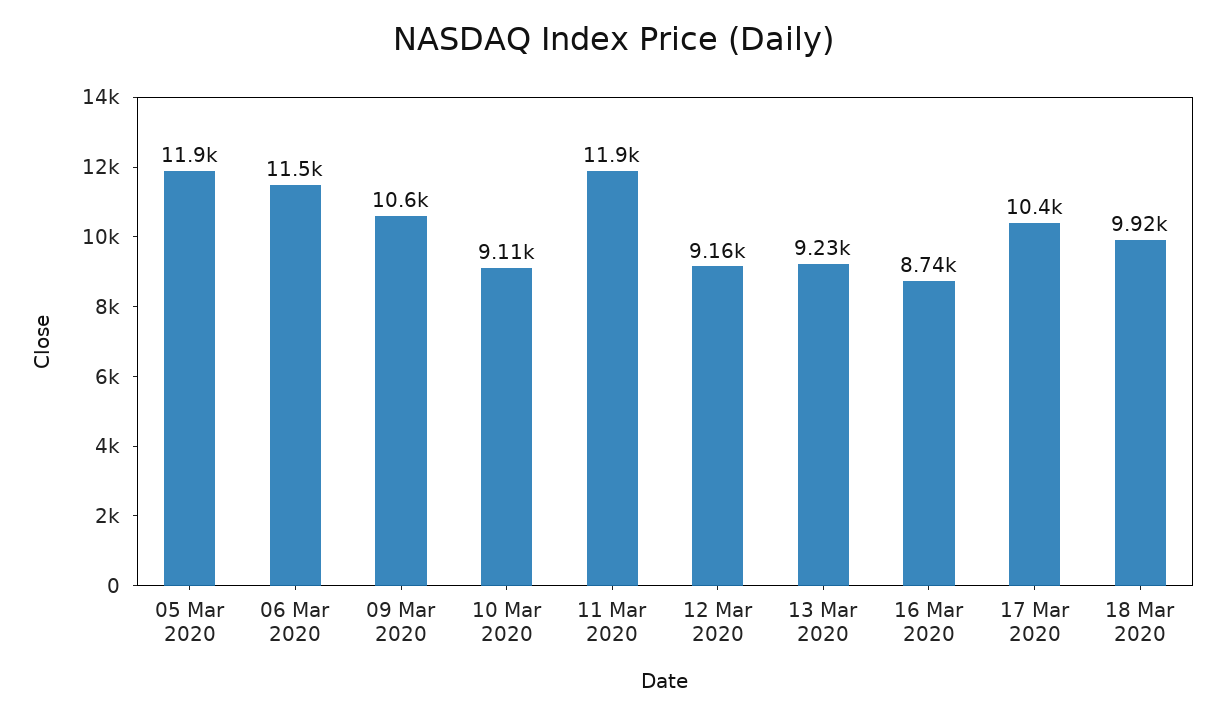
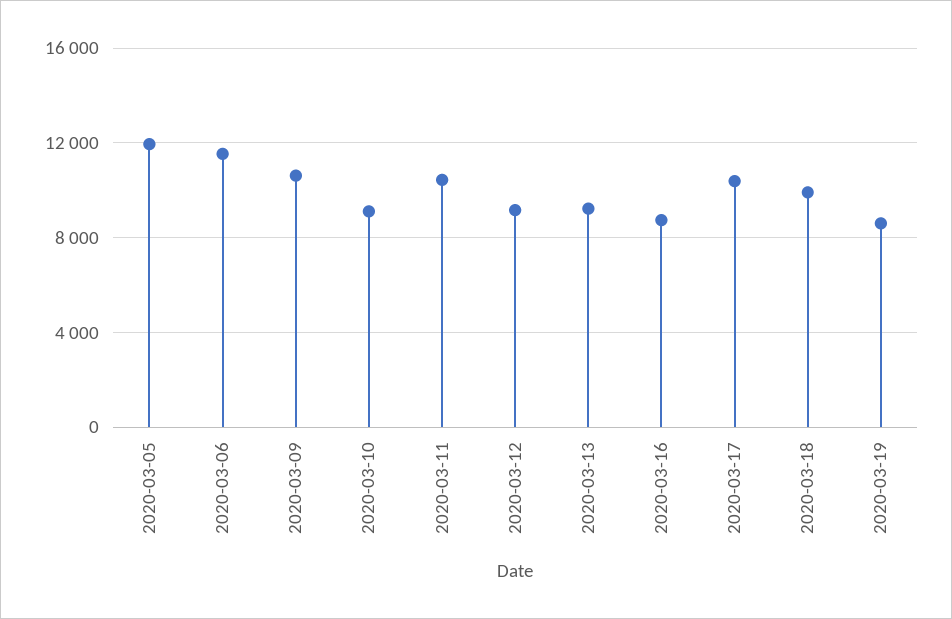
11 Mar 2020: 11900 -> 10500
2020-03-19: none -> 8500

